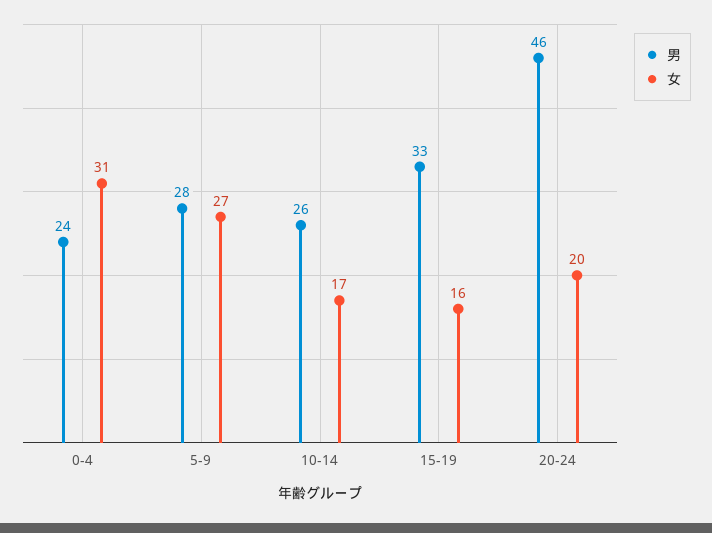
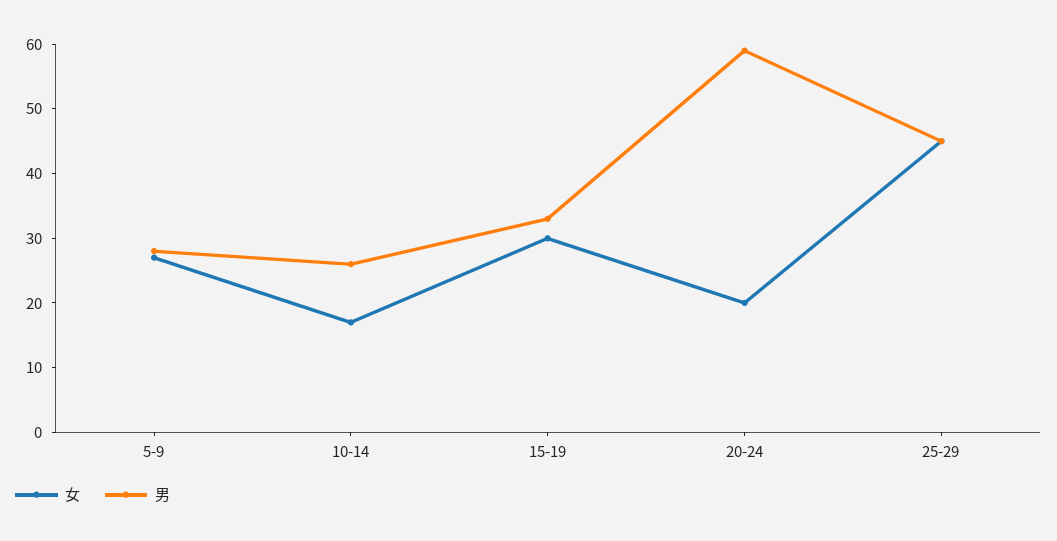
男, 0-4: 24 -> none
女, 0-4: 31 -> none
女, 15-19: 16 -> 30
男, 20-24: 46 -> 60
女, 25-29: none -> 45
男, 25-29: none -> 45

